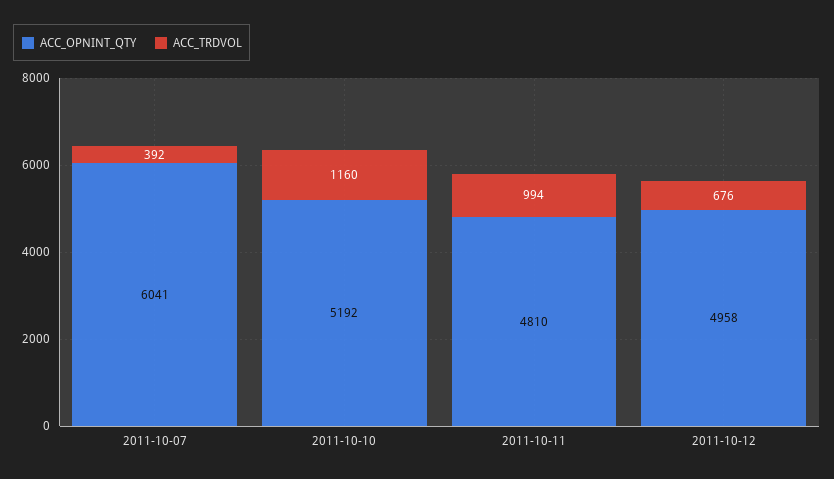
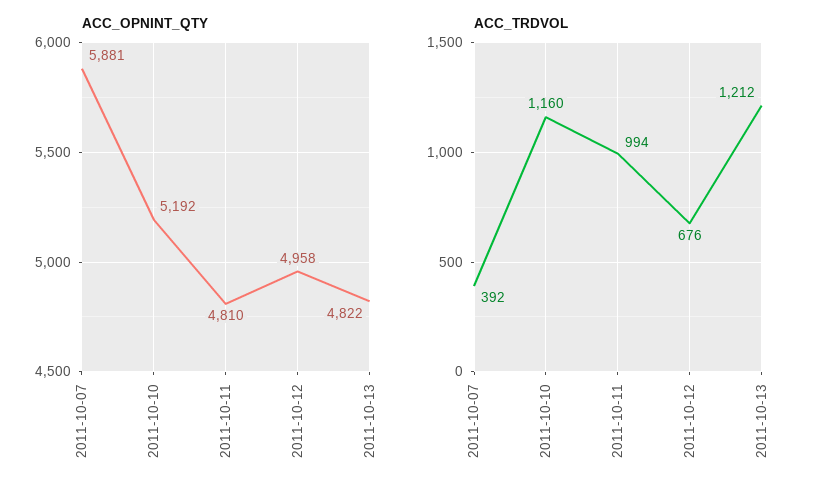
ACC_OPNINT_QTY, 2011-10-07: 6041 -> 5881
ACC_OPNINT_QTY, 2011-10-13: none -> 4822
ACC_TRDVOL, 2011-10-13: none -> 1212

